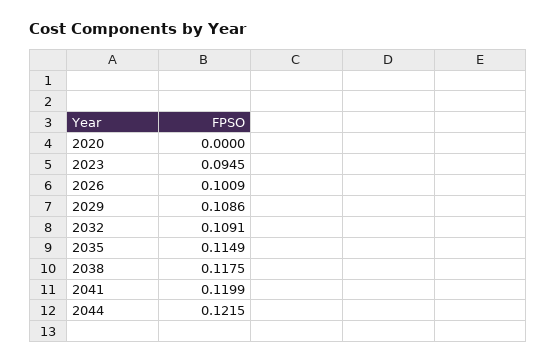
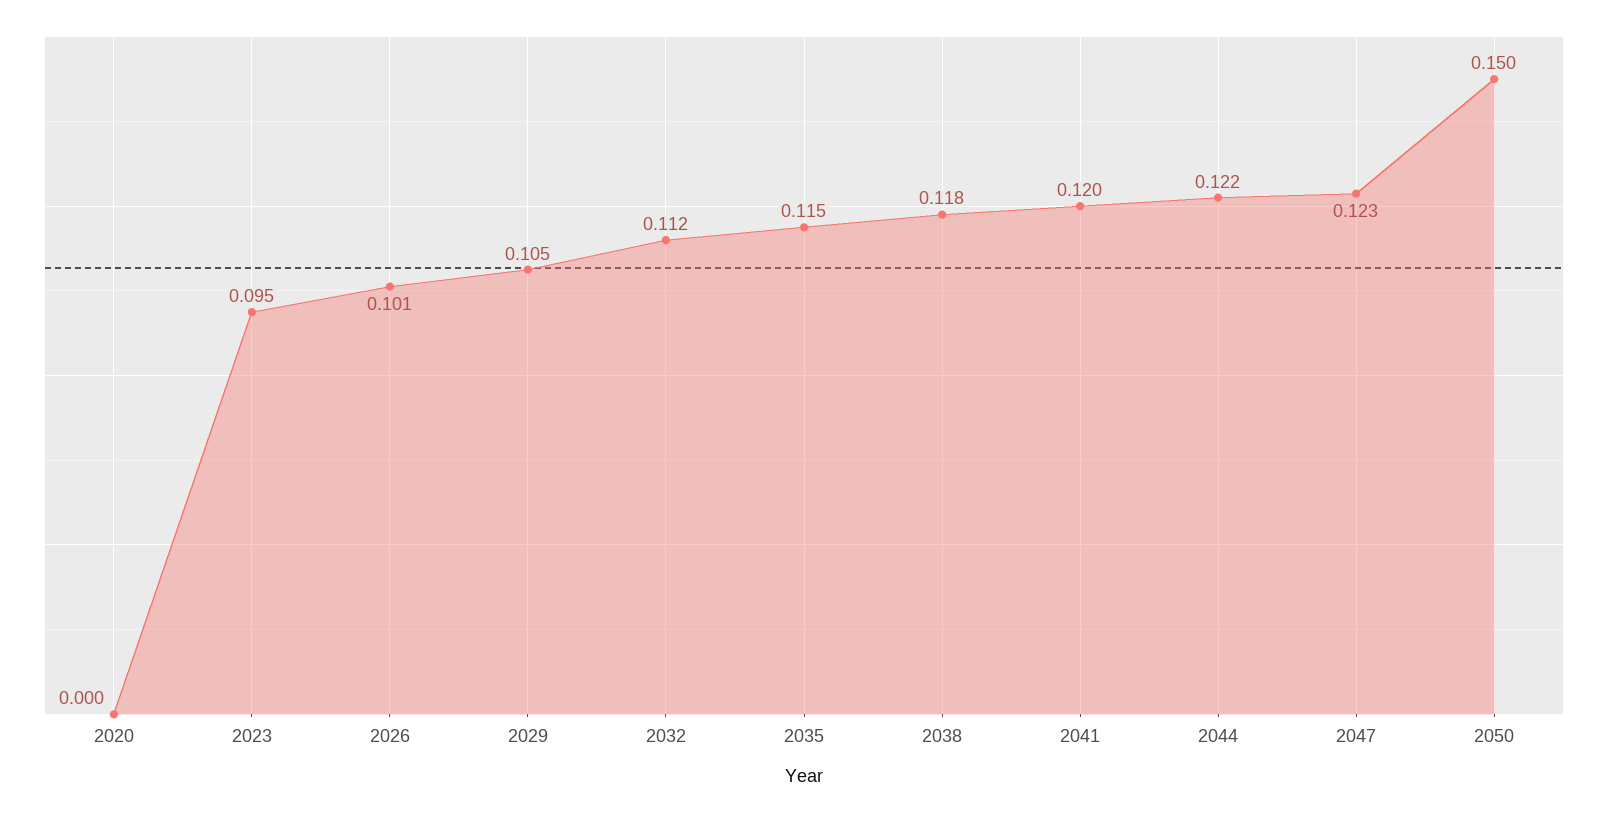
2029: 0.1086 -> 0.105
2032: 0.1091 -> 0.112
2047: none -> 0.123
2050: none -> 0.15

